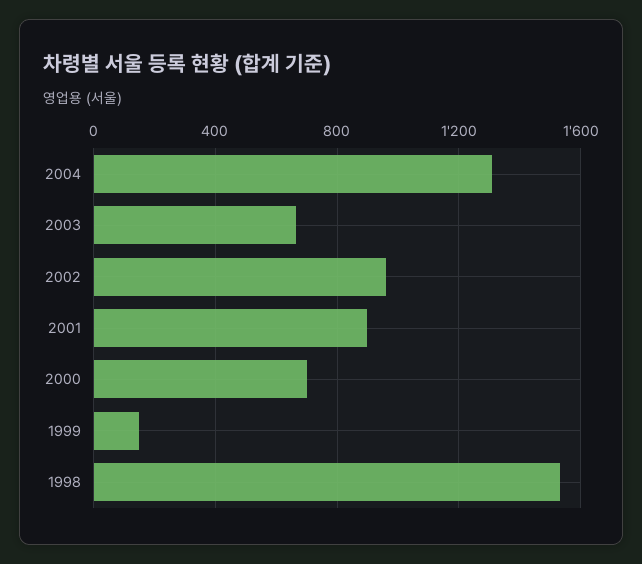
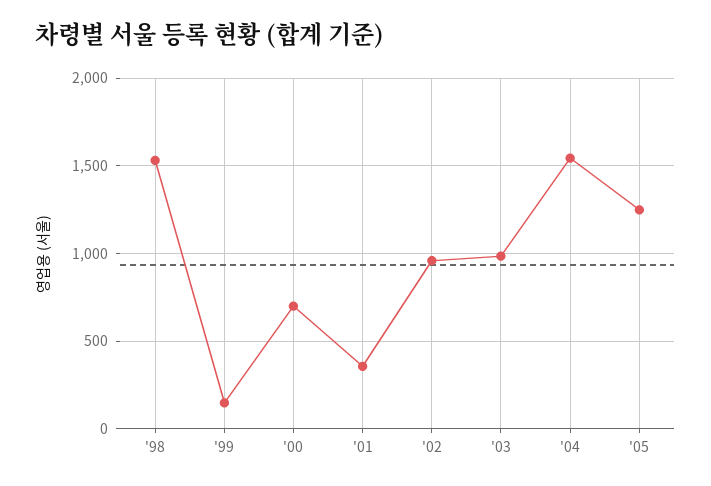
2004: 1300 -> 1550
2003: 650 -> 1000
2001: 900 -> 350
'05: none -> 1250

